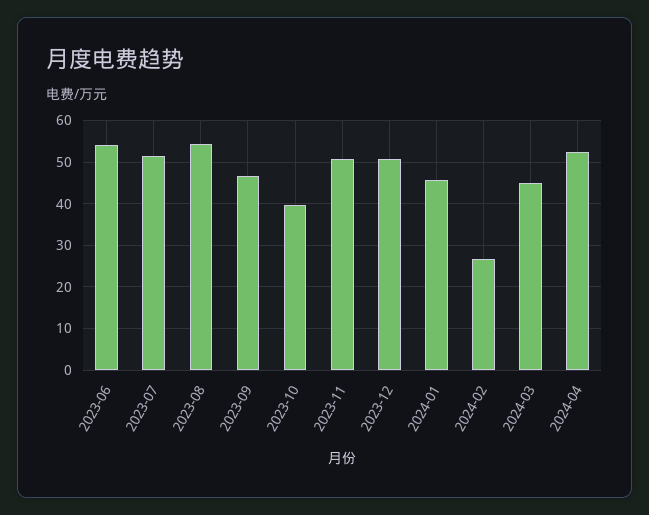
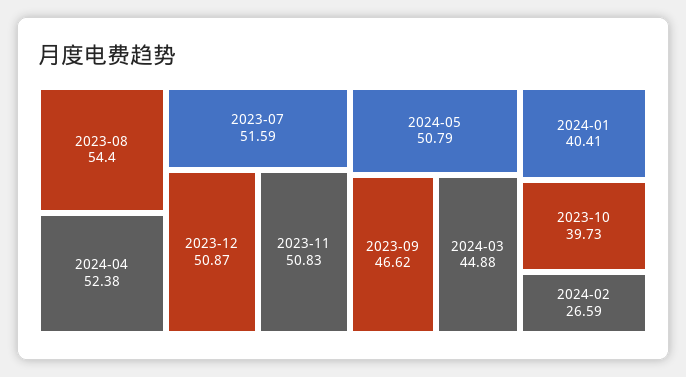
2023-06: 54 -> none
2024-01: 46 -> 40.41
2024-05: none -> 50.79

